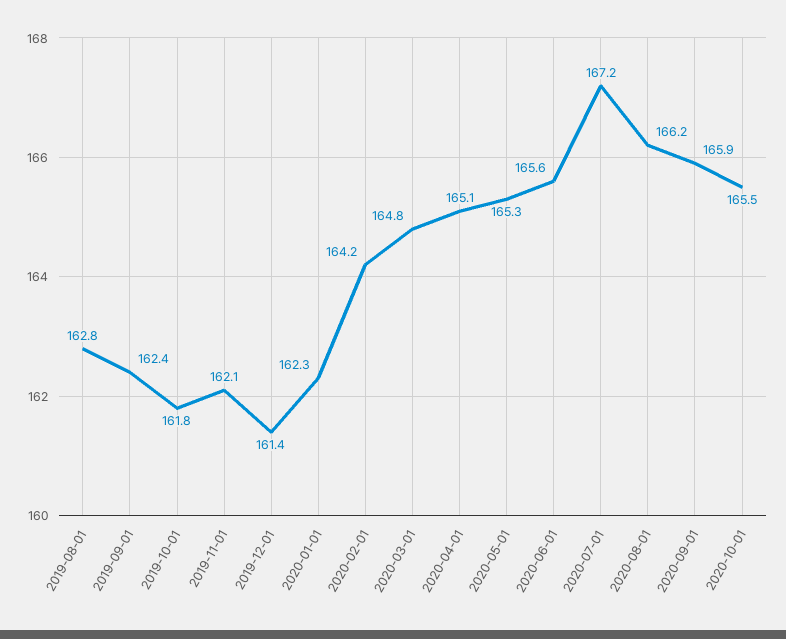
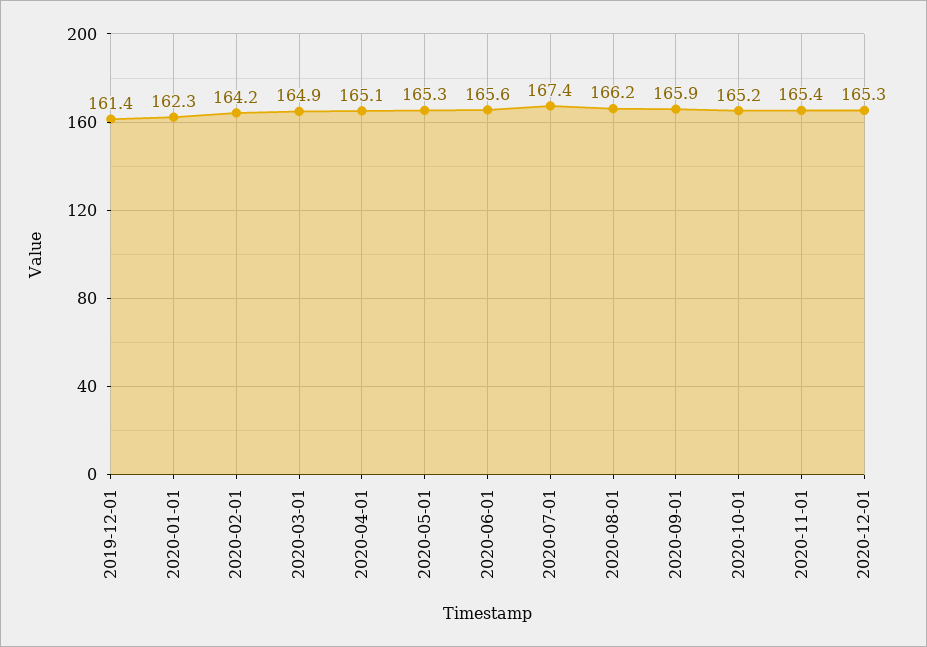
2019-08-01: 162.8 -> none
2019-09-01: 162.4 -> none
2019-10-01: 161.8 -> none
2019-11-01: 162.1 -> none
2020-03-01: 164.8 -> 164.9
2020-07-01: 167.2 -> 167.4
2020-10-01: 165.5 -> 165.2
2020-11-01: none -> 165.4
2020-12-01: none -> 165.3

